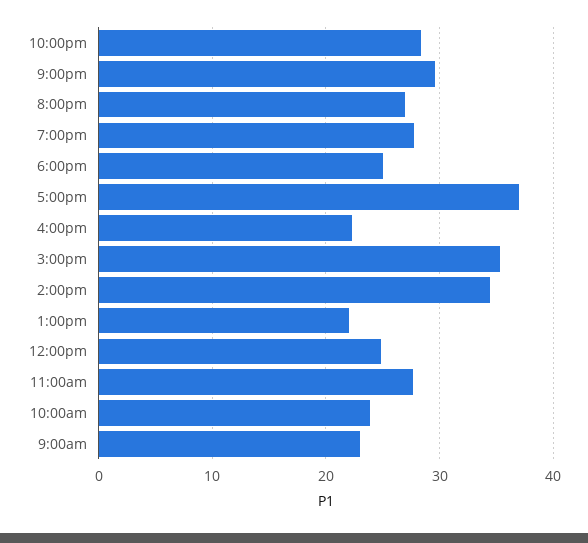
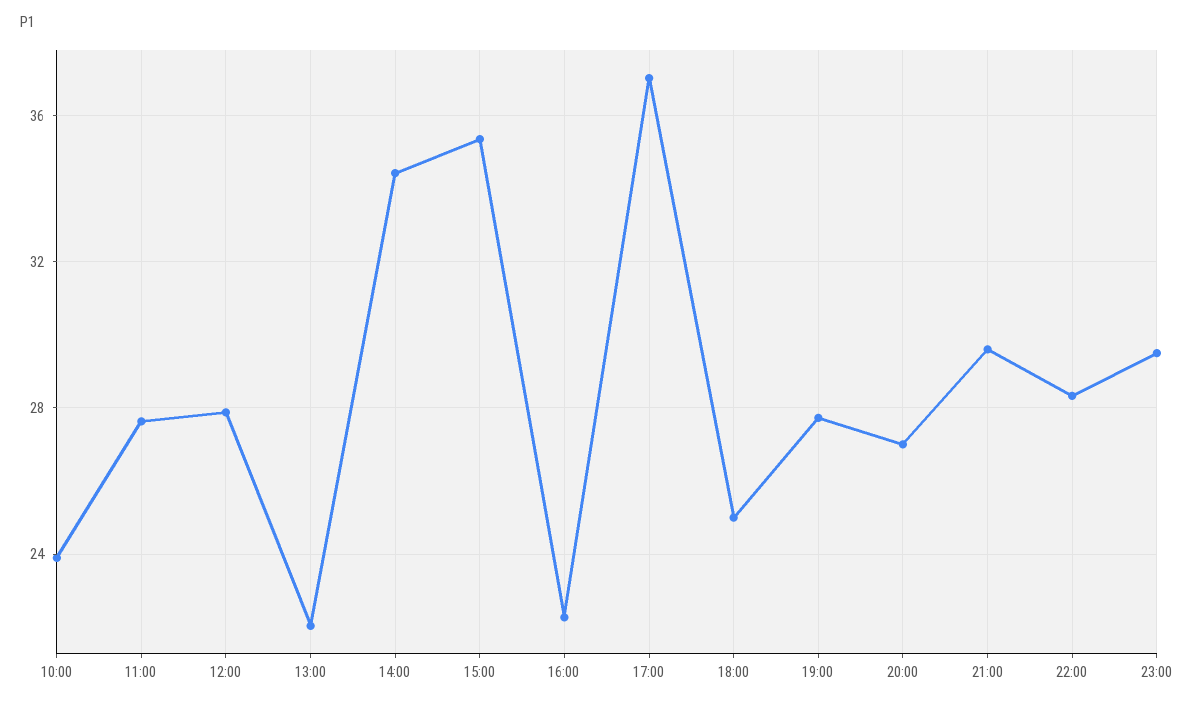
12:00pm: 25 -> 28
9:00am: 23 -> none
23:00: none -> 29.5

